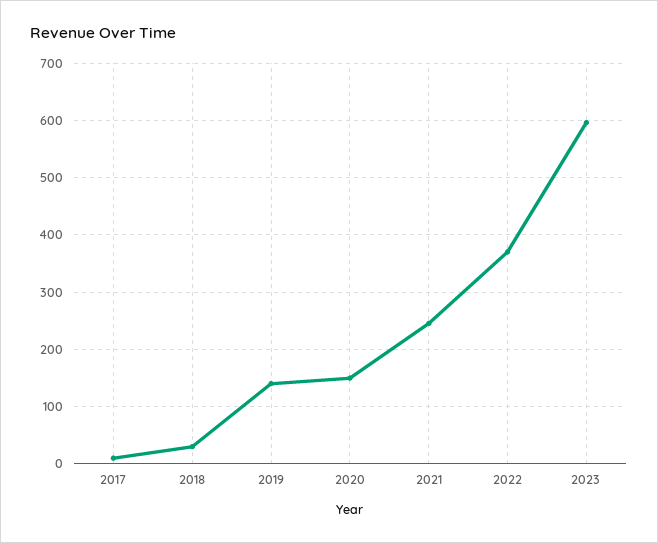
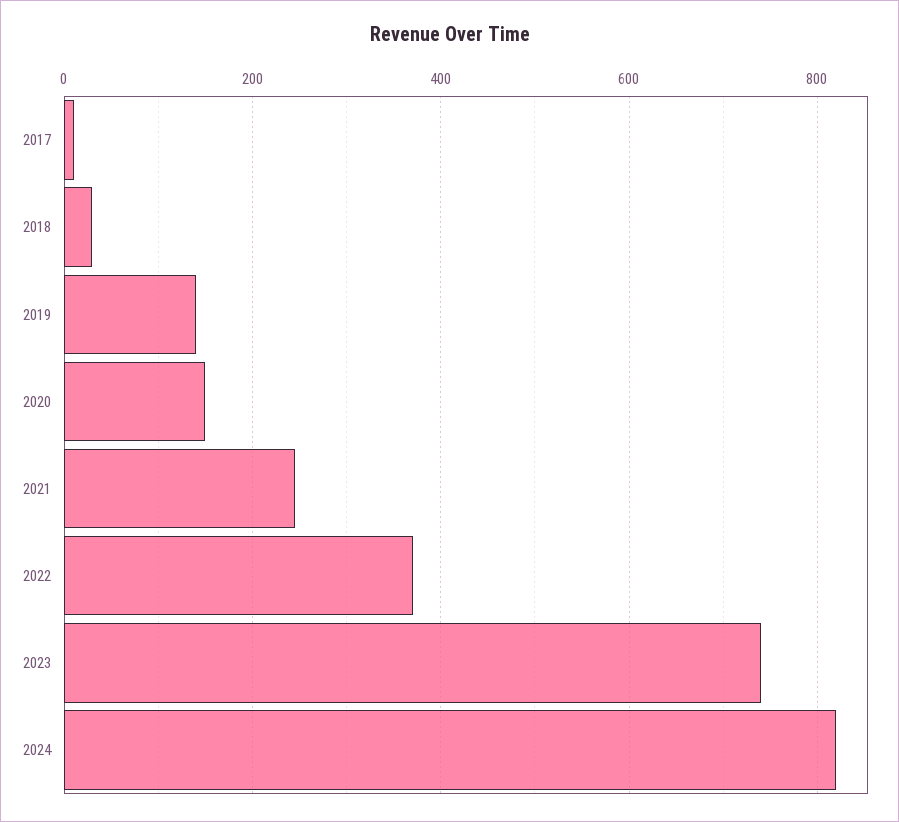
2023: 600 -> 740
2024: none -> 820

